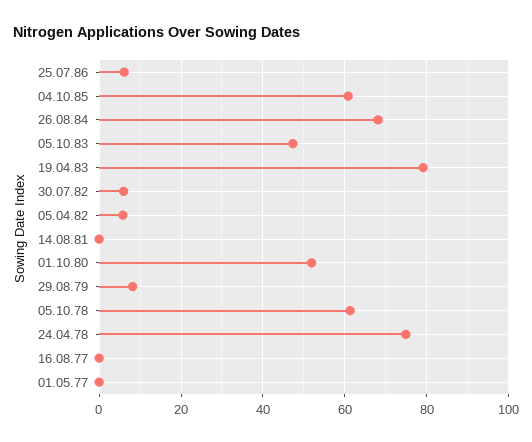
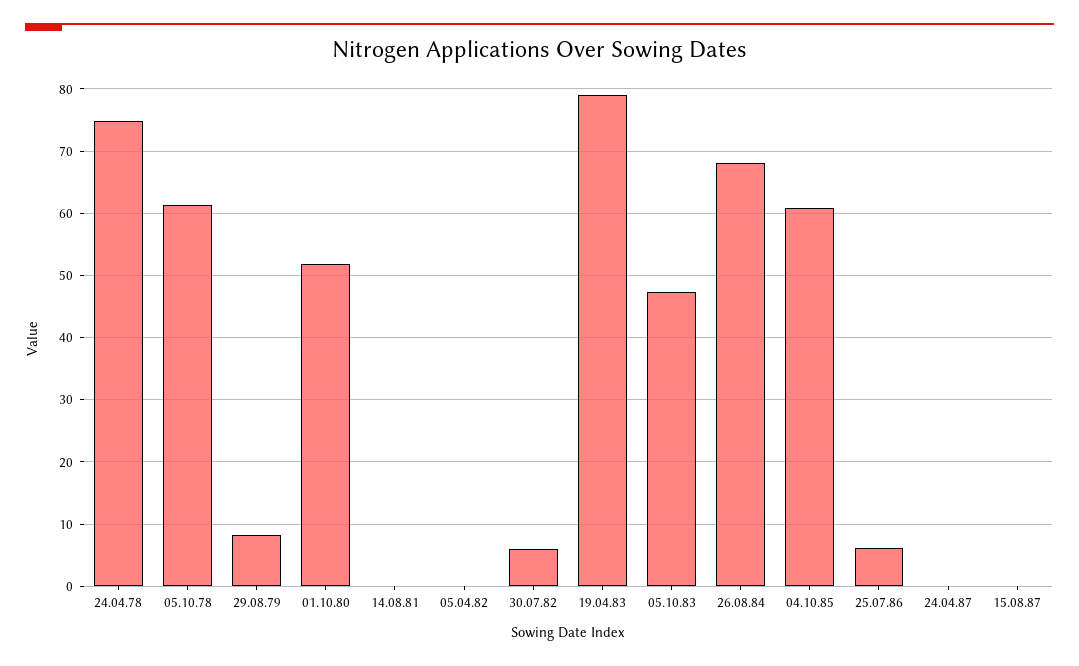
05.04.82: 6 -> 0
16.08.77: 0 -> none
01.05.77: 0 -> none
24.04.87: none -> 0
15.08.87: none -> 0

